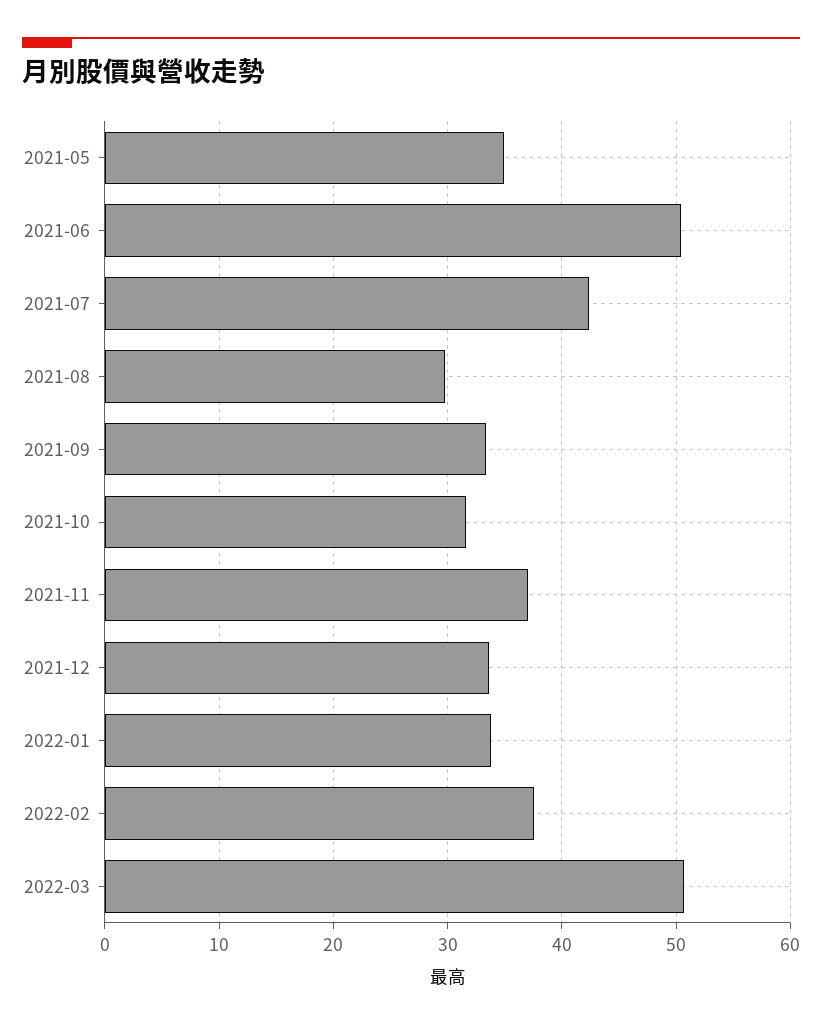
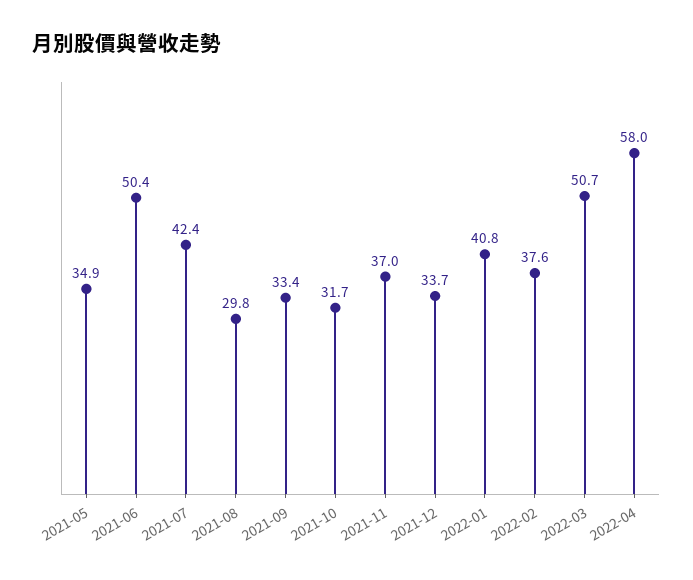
2022-01: 34 -> 40.8
2022-04: none -> 58

